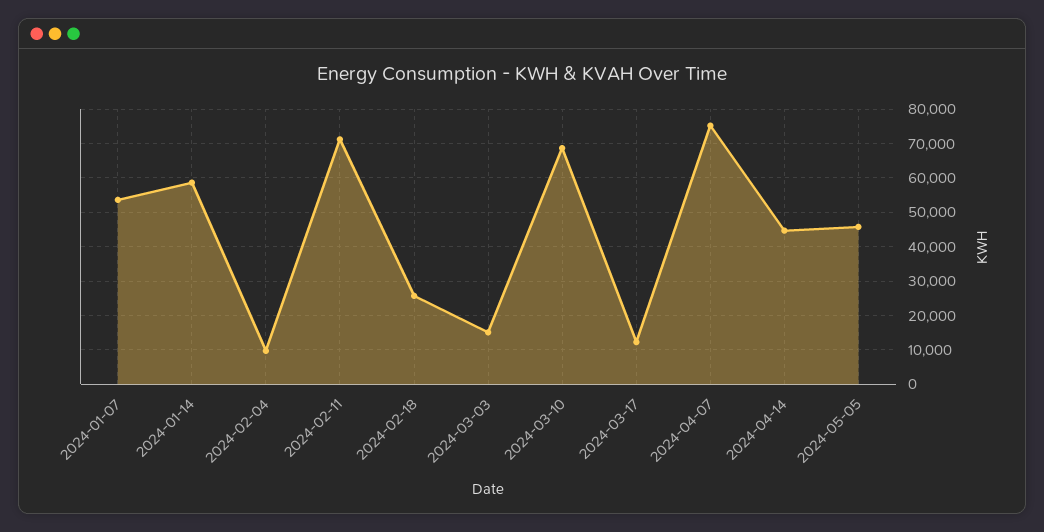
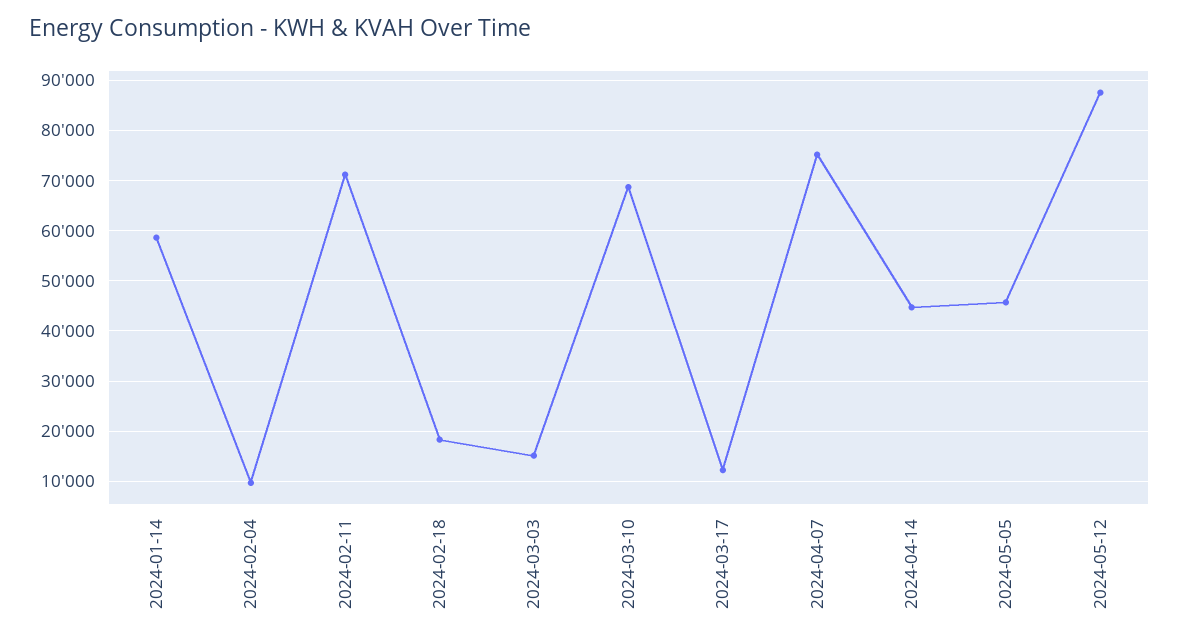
2024-01-07: 54000 -> none
2024-02-18: 26000 -> 18000
2024-05-12: none -> 88000

